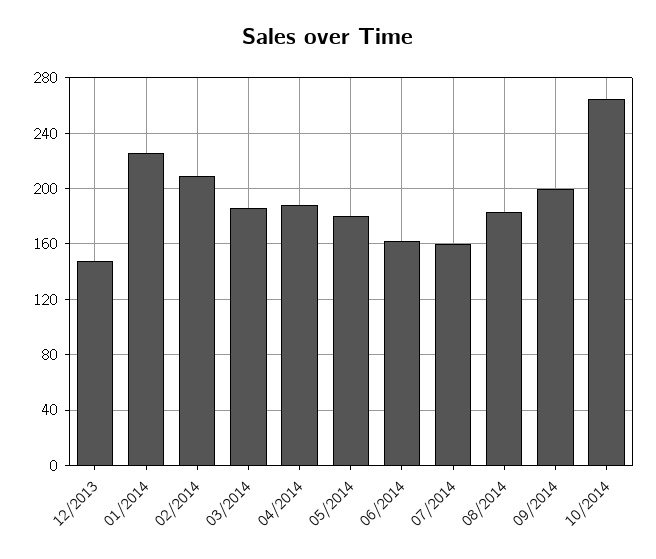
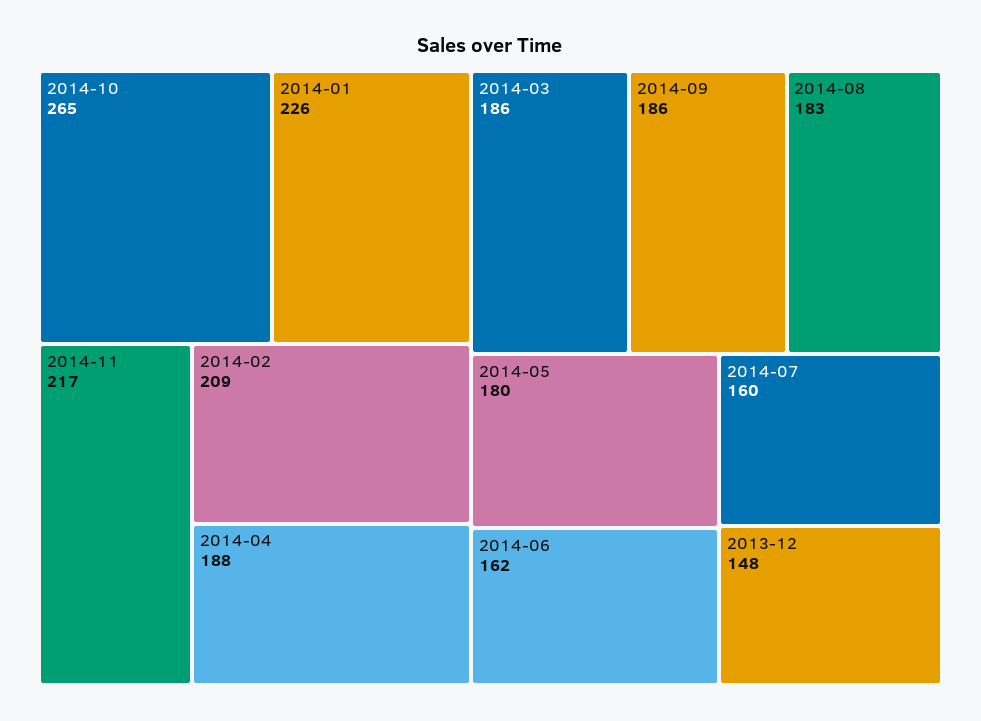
09/2014: 200 -> 186
2014-11: none -> 217

